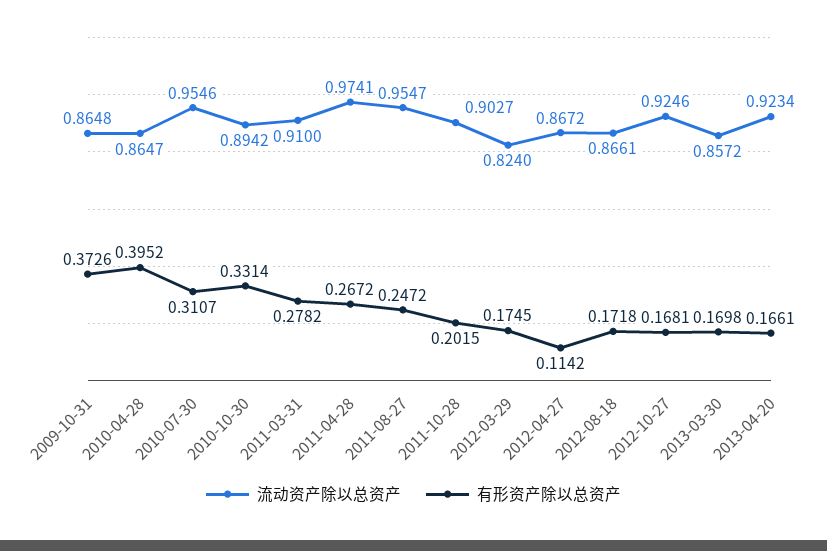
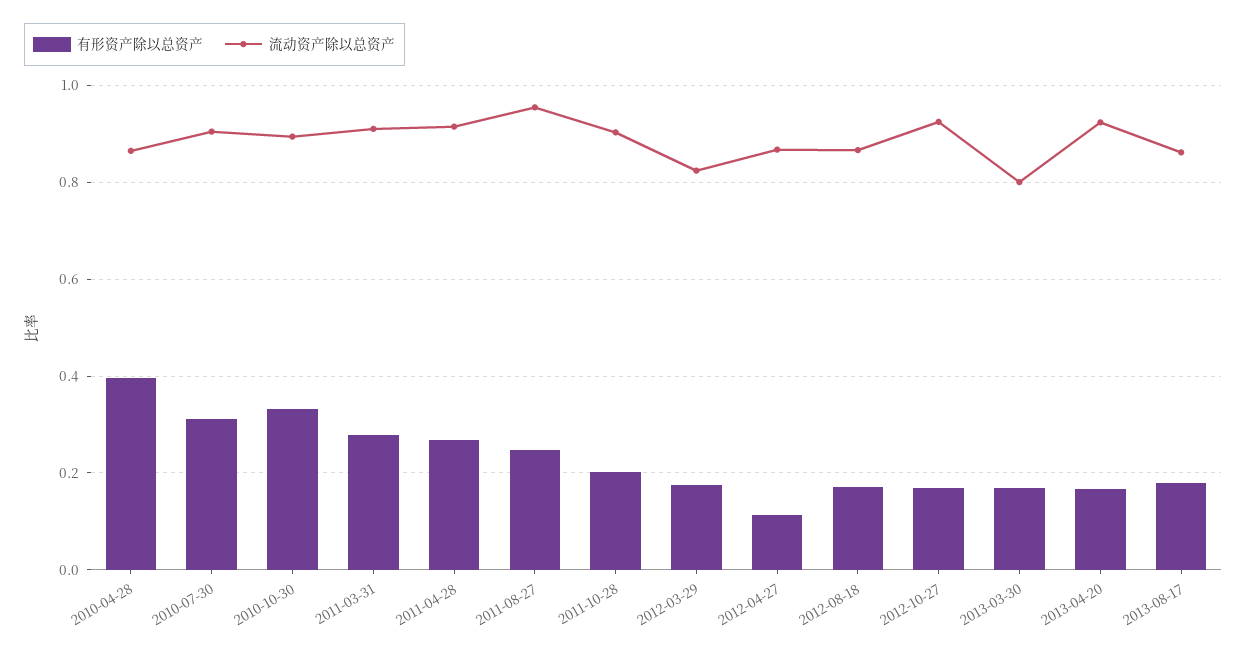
流动资产除以总资产, 2009-10-31: 0.8648 -> none
有形资产除以总资产, 2009-10-31: 0.3726 -> none
流动资产除以总资产, 2010-07-30: 0.9546 -> 0.9
流动资产除以总资产, 2011-04-28: 0.9741 -> 0.92
流动资产除以总资产, 2013-03-30: 0.8572 -> 0.8
有形资产除以总资产, 2013-08-17: none -> 0.18
流动资产除以总资产, 2013-08-17: none -> 0.86

